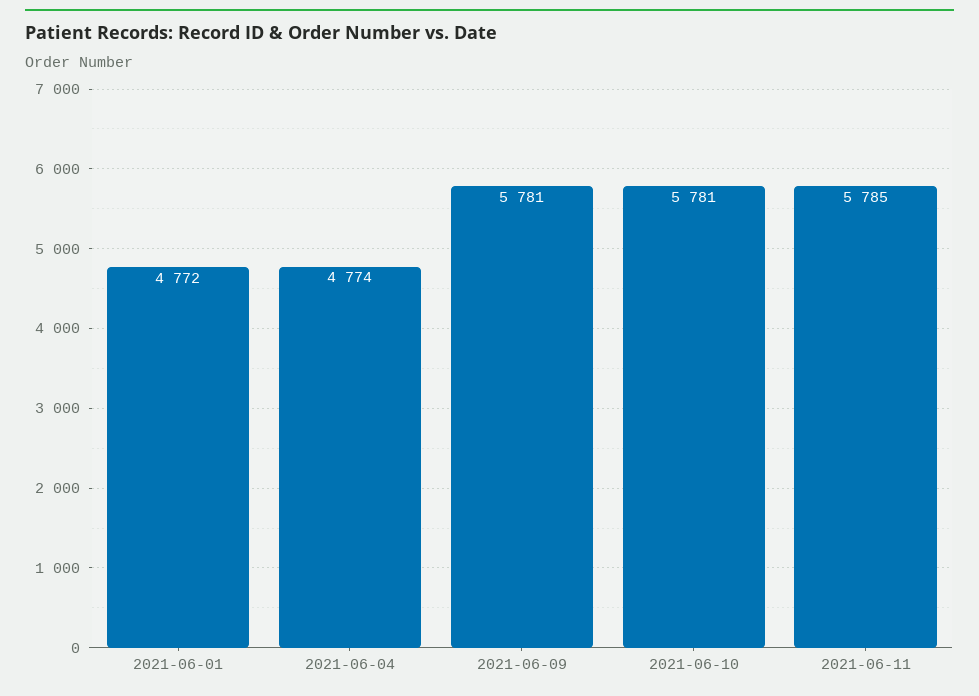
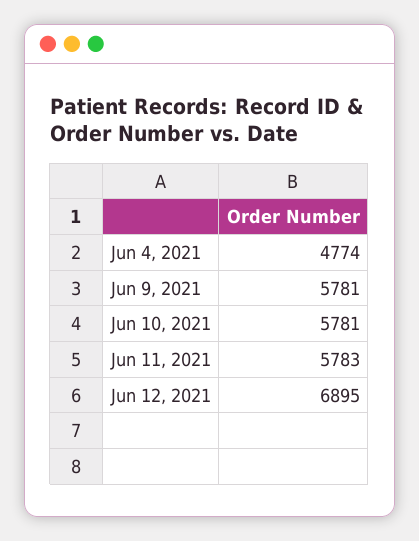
2021-06-01: 4772 -> none
2021-06-11: 5785 -> 5783
Jun 12, 2021: none -> 6895

